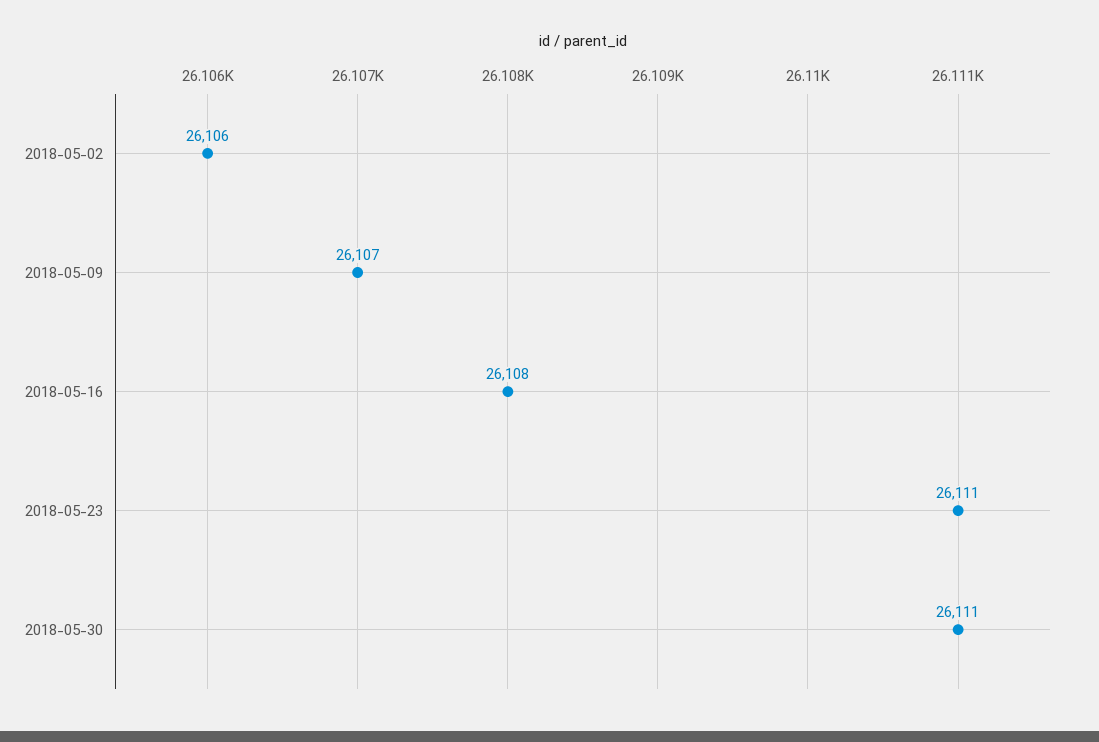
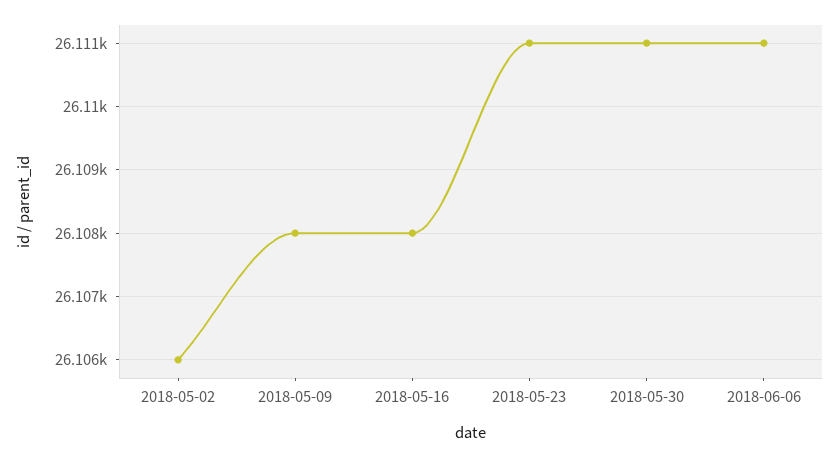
2018-05-09: 26107 -> 26108
2018-06-06: none -> 26111

